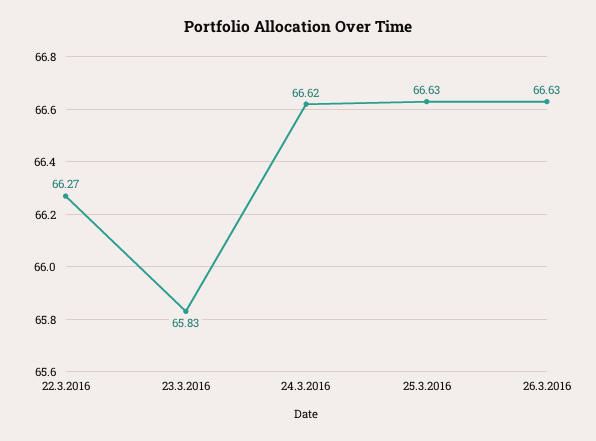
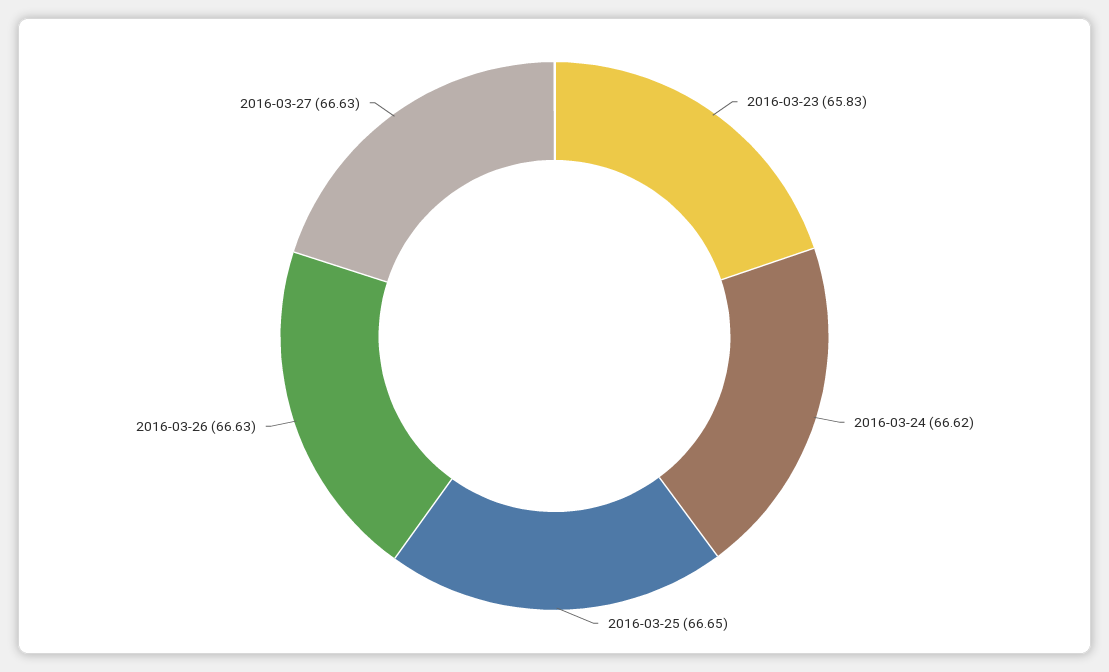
22.3.2016: 66.27 -> none
25.3.2016: 66.63 -> 66.65
2016-03-27: none -> 66.63

